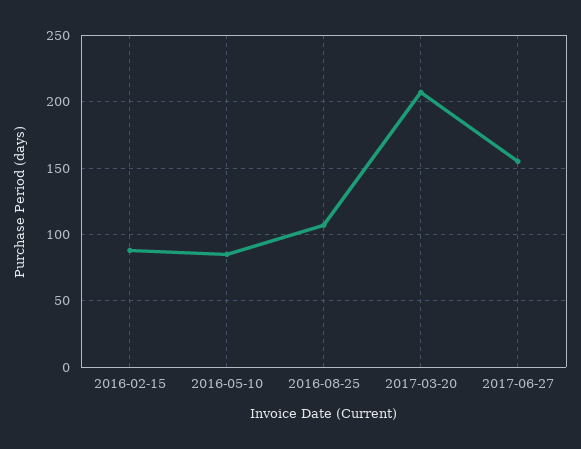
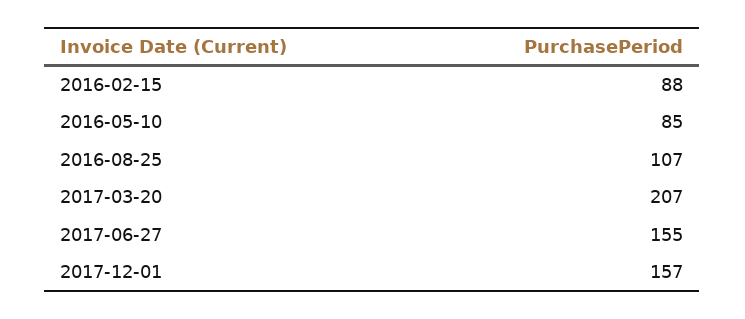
2017-12-01: none -> 157

